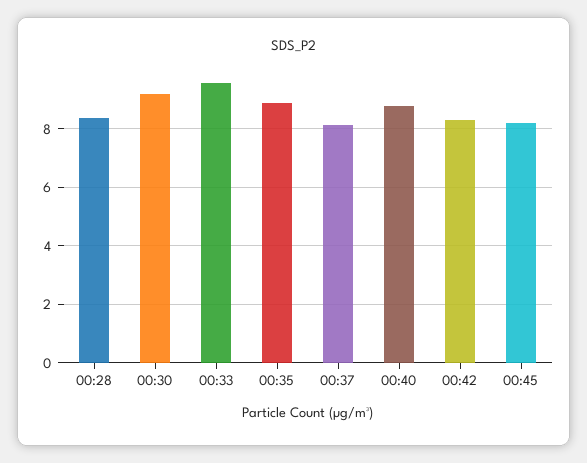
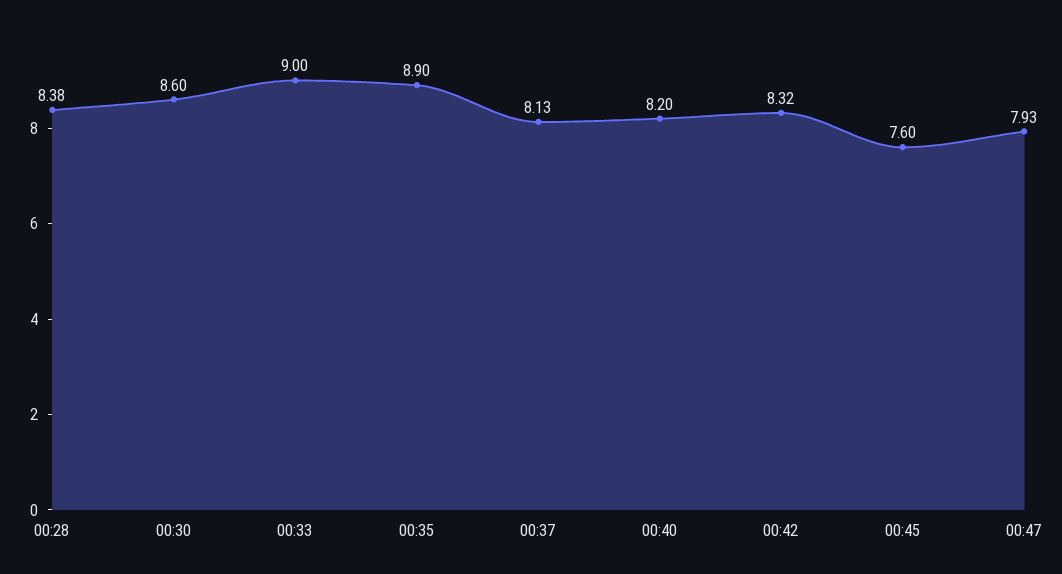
00:30: 9.25 -> 8.6
00:33: 9.5 -> 9
00:40: 8.75 -> 8.2
00:45: 8.25 -> 7.6
00:47: none -> 7.93

